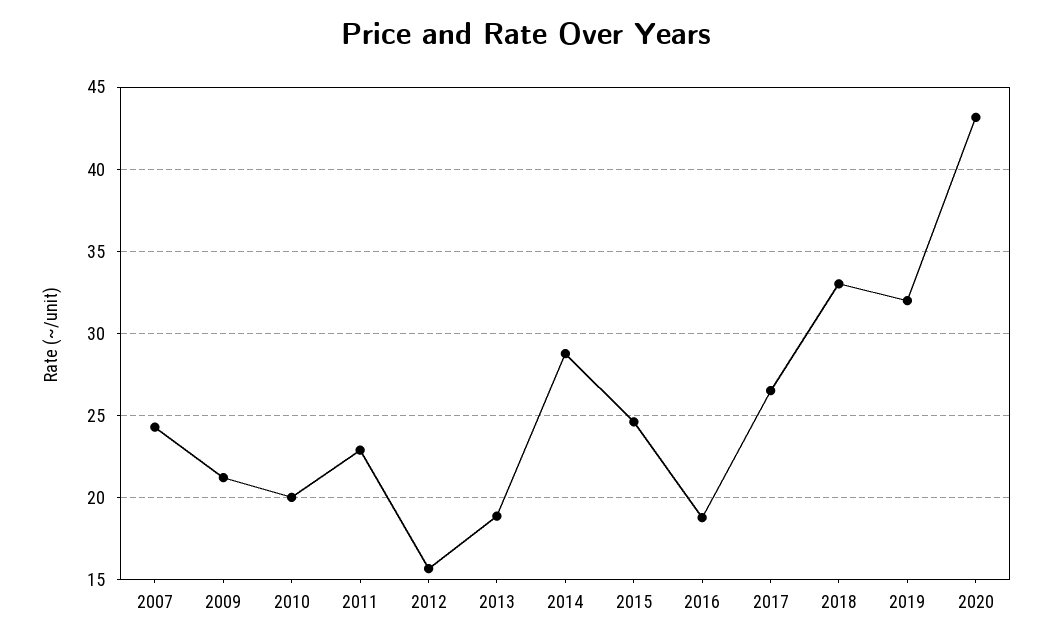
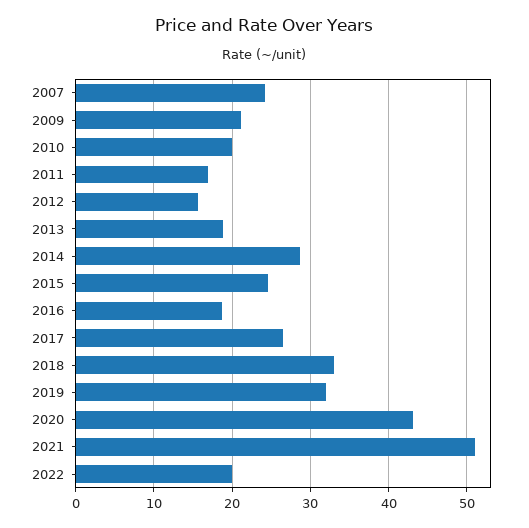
2011: 23 -> 17
2021: none -> 51
2022: none -> 20

